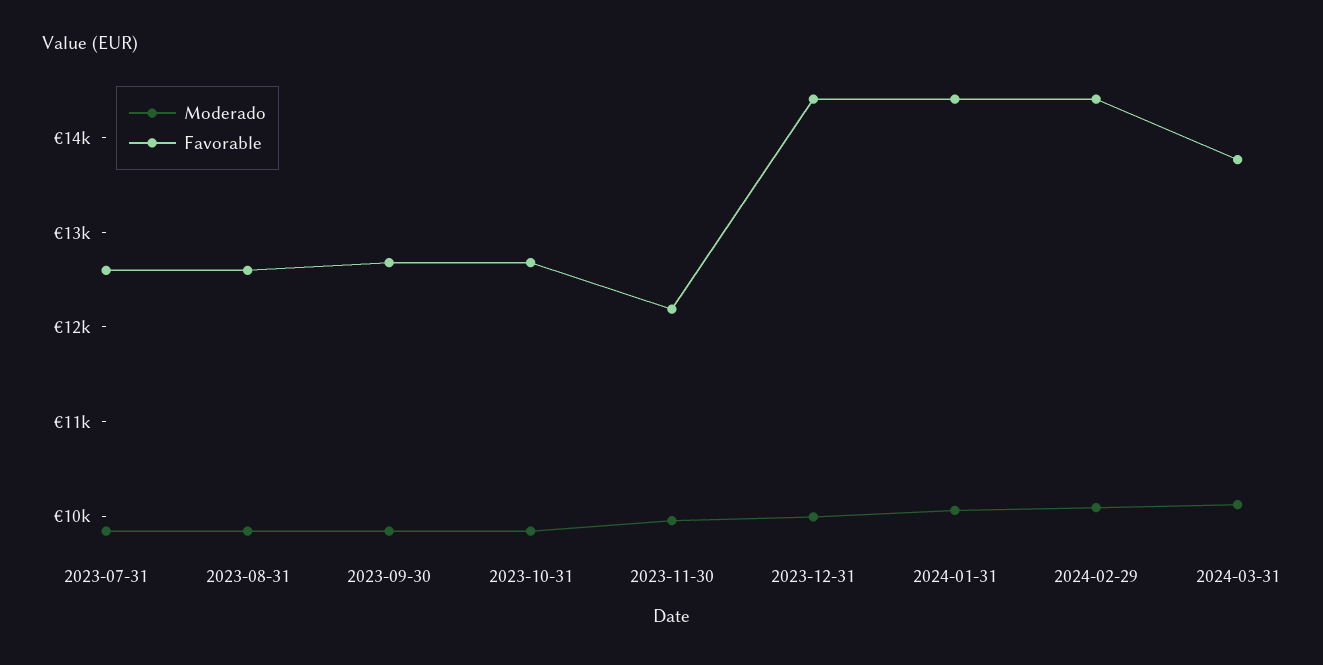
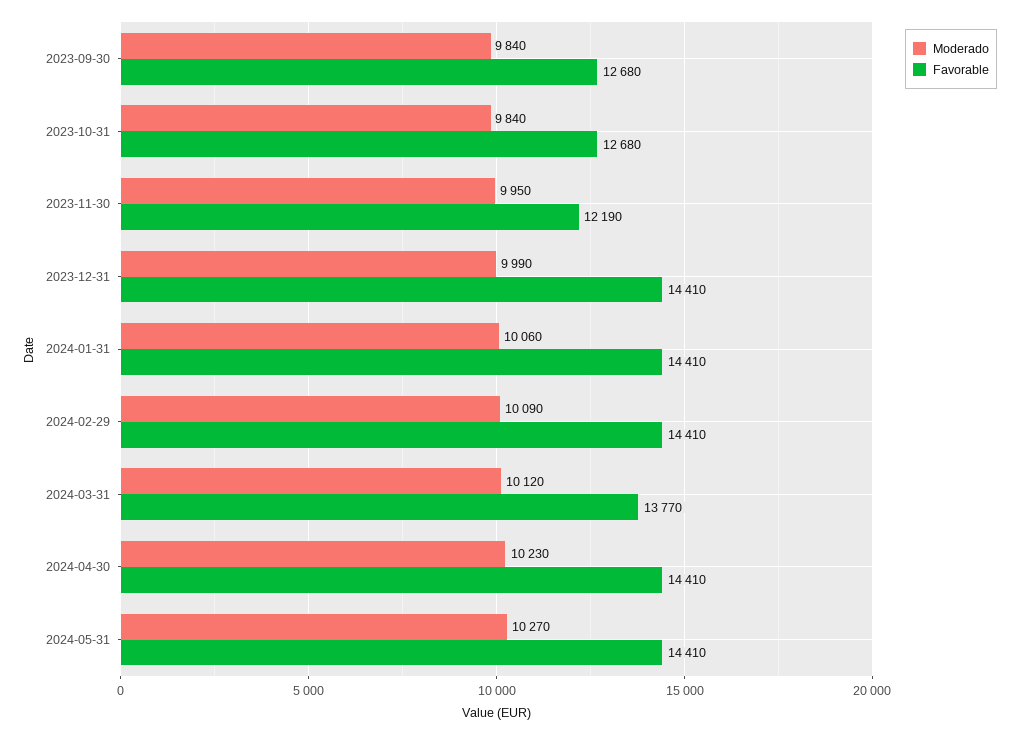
Moderado, 2023-07-31: 9800 -> none
Favorable, 2023-07-31: 12600 -> none
Moderado, 2023-08-31: 9800 -> none
Favorable, 2023-08-31: 12600 -> none
Moderado, 2024-04-30: none -> 10230
Favorable, 2024-04-30: none -> 14410
Moderado, 2024-05-31: none -> 10270
Favorable, 2024-05-31: none -> 14410

